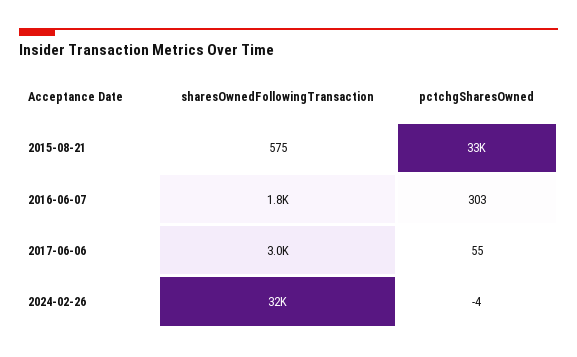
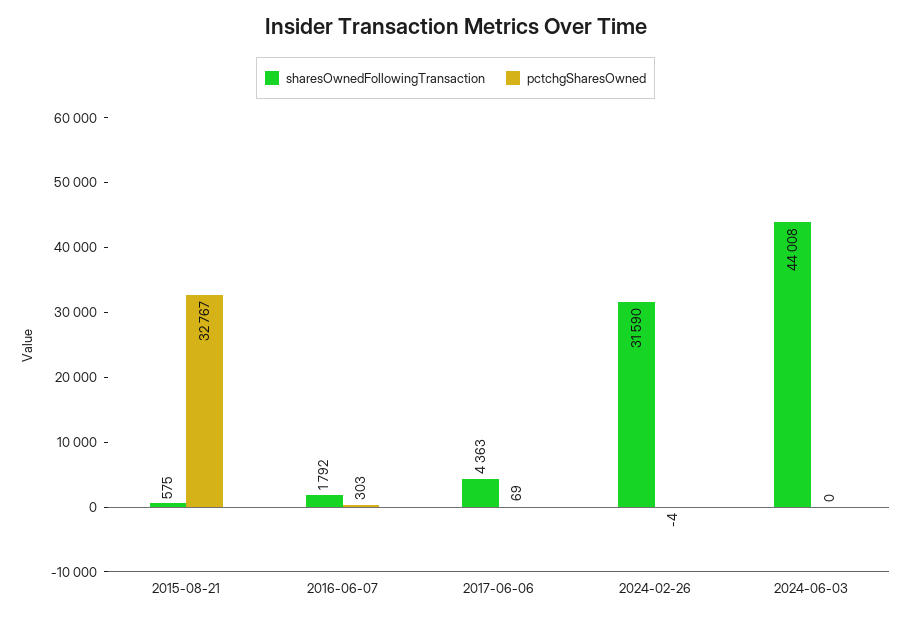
sharesOwnedFollowingTransaction, 2017-06-06: 3000 -> 4363
pctchgSharesOwned, 2017-06-06: 55 -> 69
sharesOwnedFollowingTransaction, 2024-06-03: none -> 44008
pctchgSharesOwned, 2024-06-03: none -> 0

